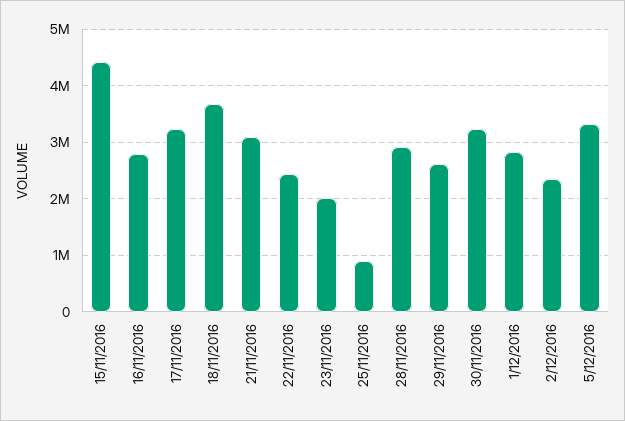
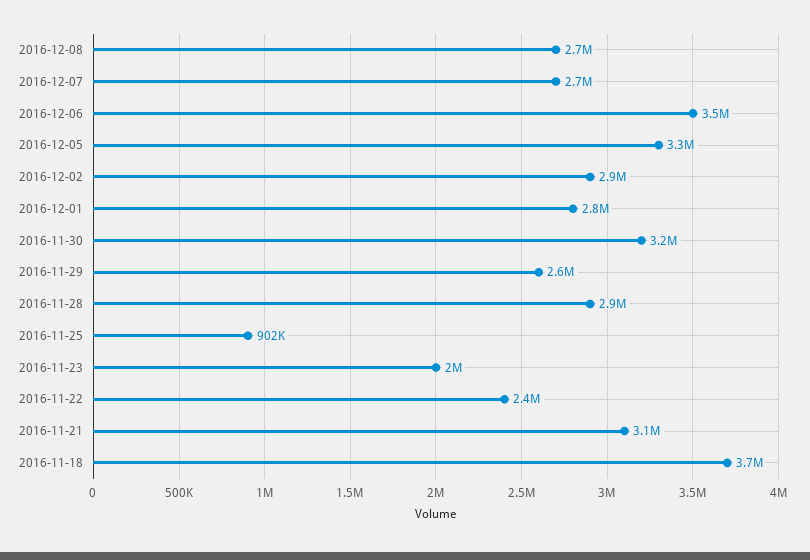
15/11/2016: 4400000 -> none
16/11/2016: 2800000 -> none
17/11/2016: 3200000 -> none
2/12/2016: 2400000 -> 2900000
2016-12-08: none -> 2700000
2016-12-07: none -> 2700000
2016-12-06: none -> 3500000

